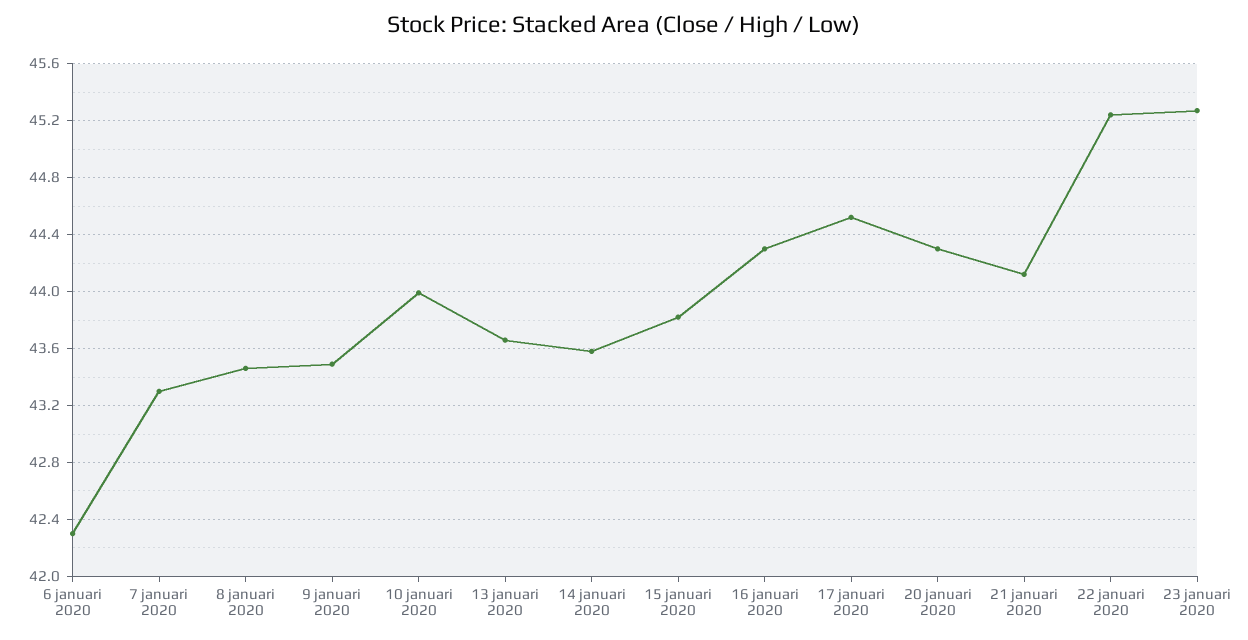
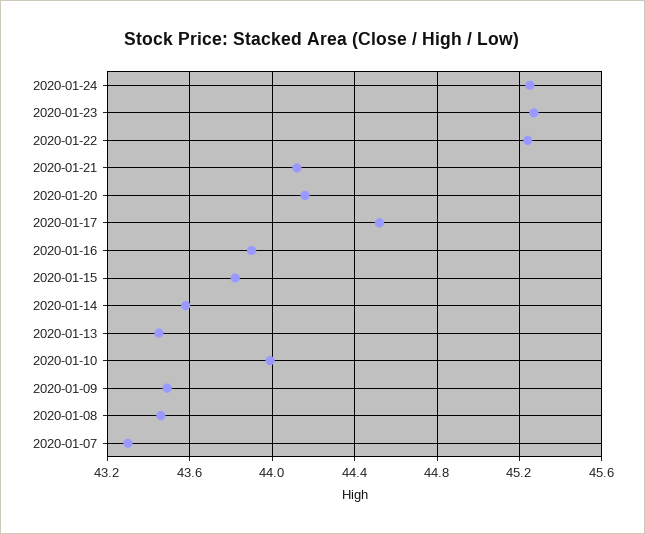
6 januari 2020: 42.3 -> none
13 januari 2020: 43.65 -> 43.45
16 januari 2020: 44.3 -> 43.9
20 januari 2020: 44.3 -> 44.15
2020-01-24: none -> 45.25

